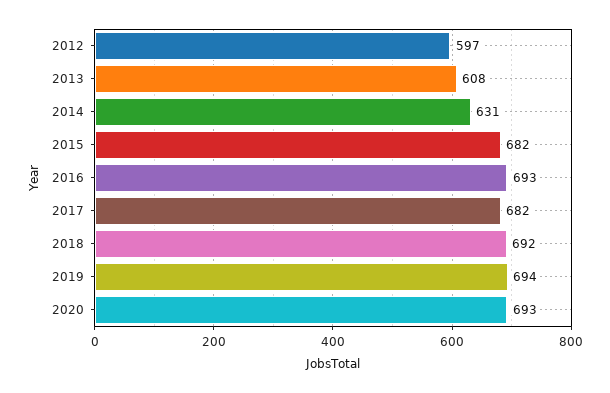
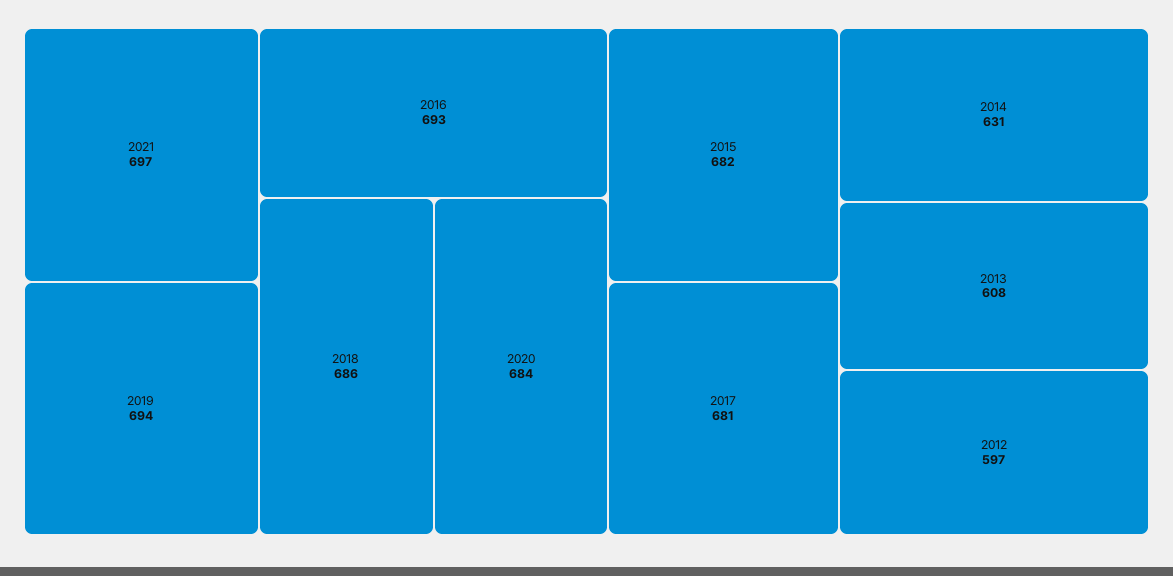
2017: 682 -> 681
2018: 692 -> 686
2020: 693 -> 684
2021: none -> 697

